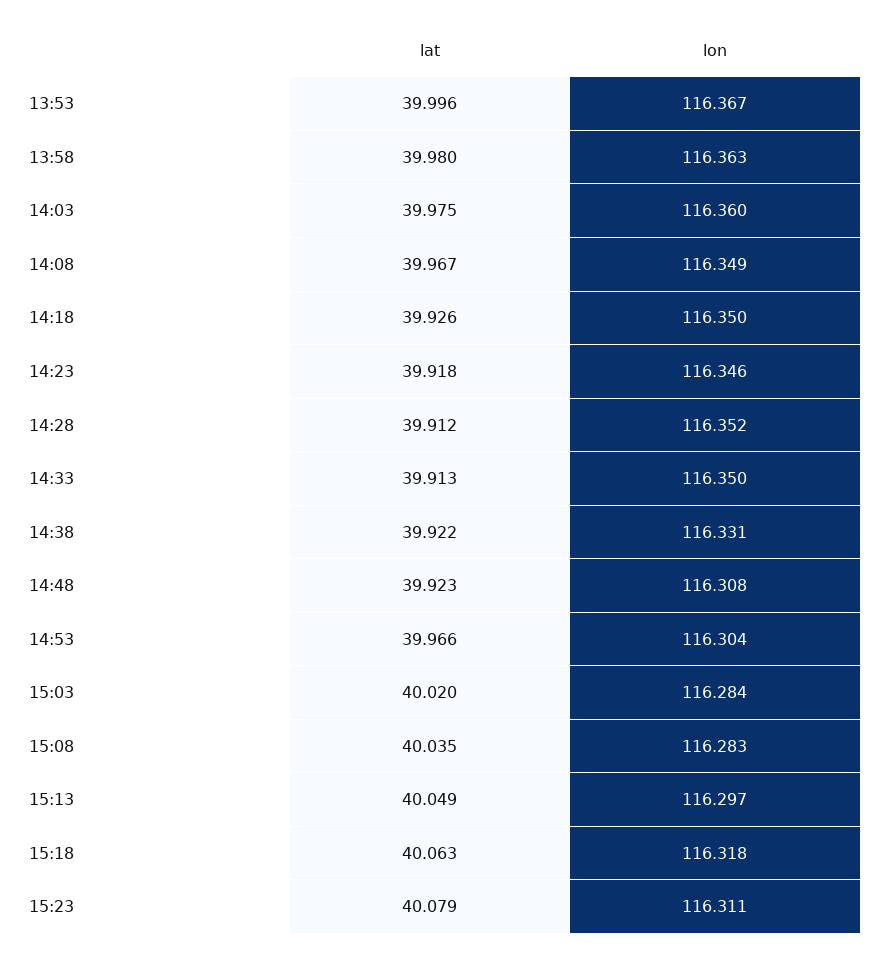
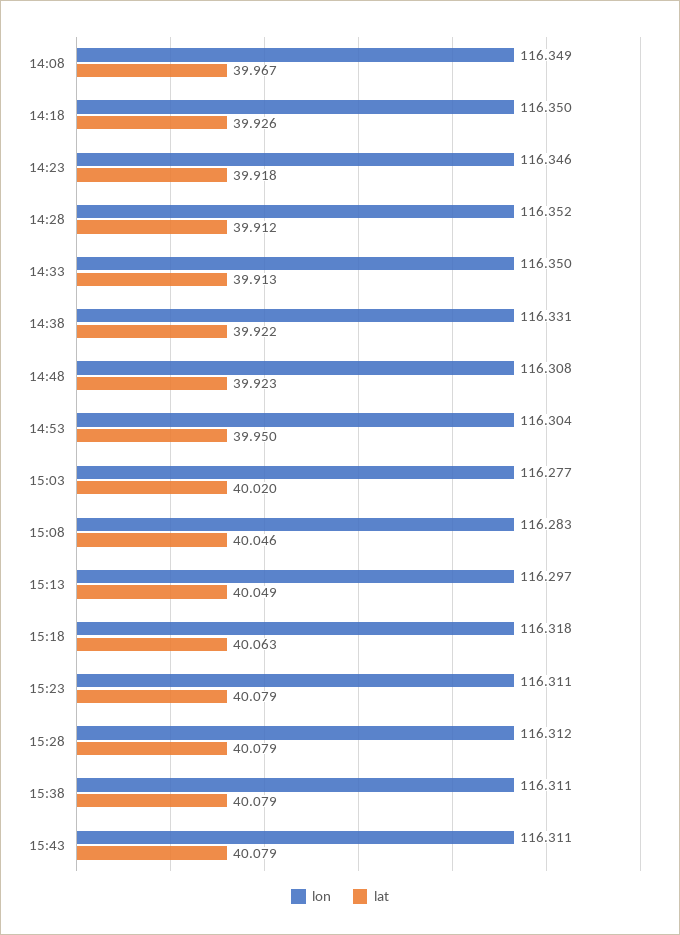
lat, 13:53: 39.996 -> none
lon, 13:53: 116.367 -> none
lat, 13:58: 39.98 -> none
lon, 13:58: 116.363 -> none
lat, 14:03: 39.975 -> none
lon, 14:03: 116.36 -> none
lat, 14:53: 39.966 -> 39.95
lon, 15:03: 116.284 -> 116.277
lat, 15:08: 40.035 -> 40.046
lon, 15:28: none -> 116.312
lat, 15:28: none -> 40.079
lon, 15:38: none -> 116.311
lat, 15:38: none -> 40.079
lon, 15:43: none -> 116.311
lat, 15:43: none -> 40.079

